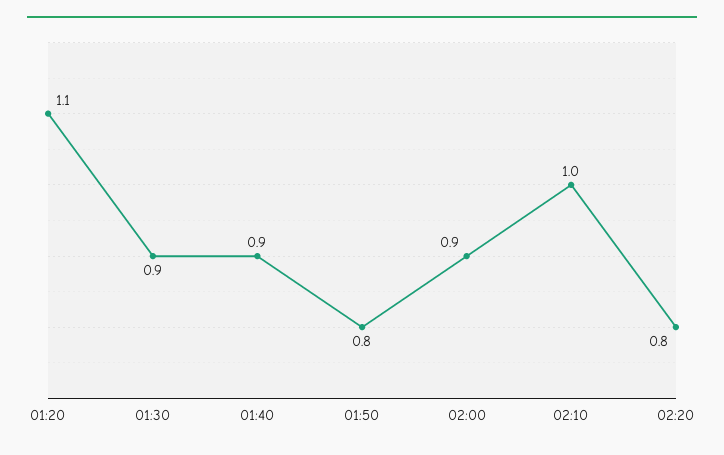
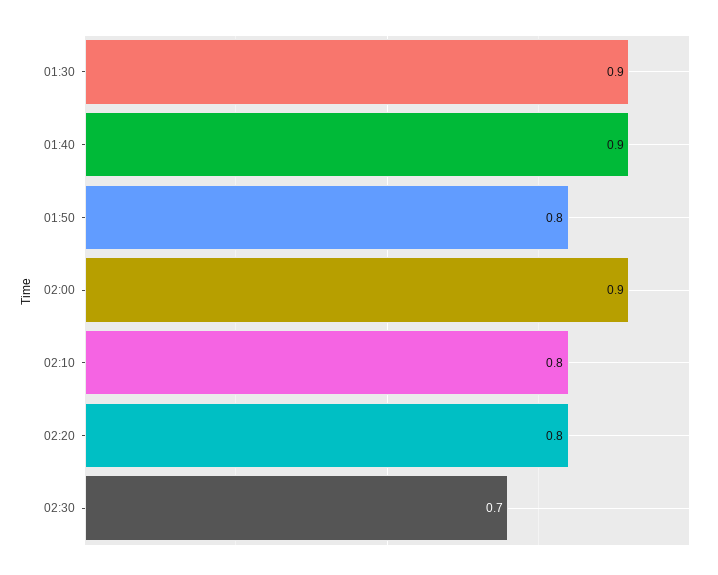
01:20: 1.1 -> none
02:10: 1 -> 0.8
02:30: none -> 0.7

